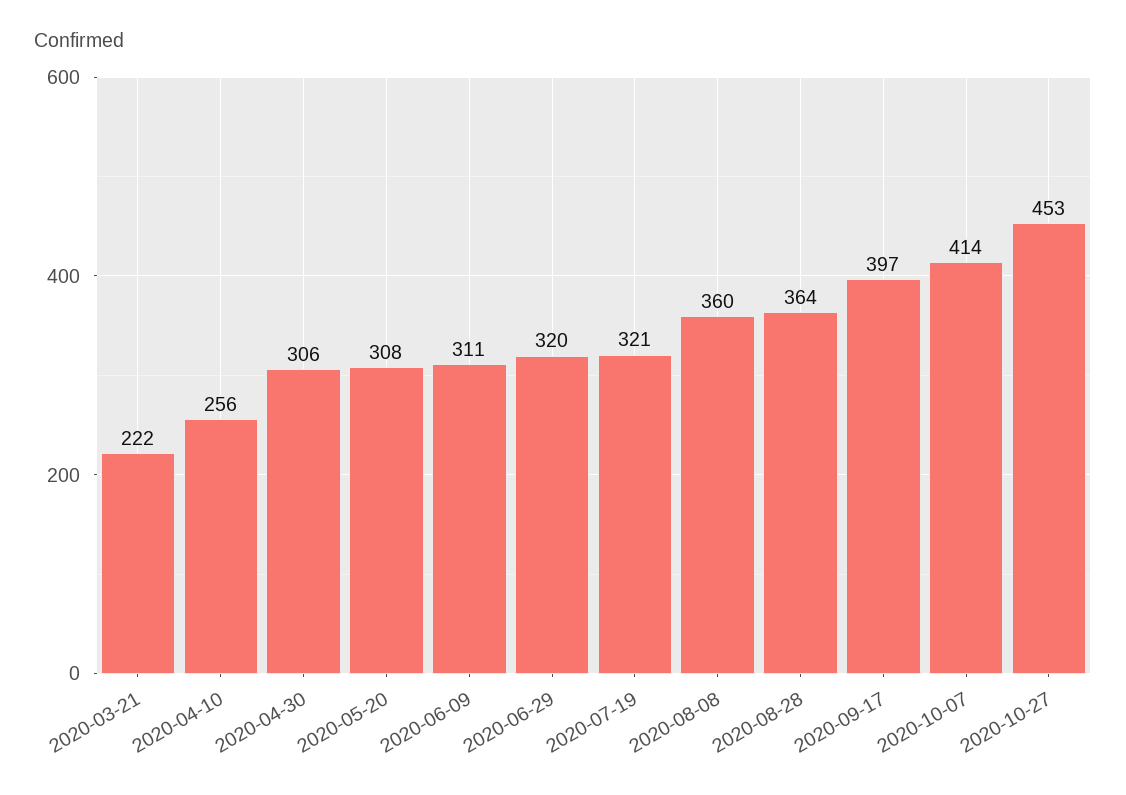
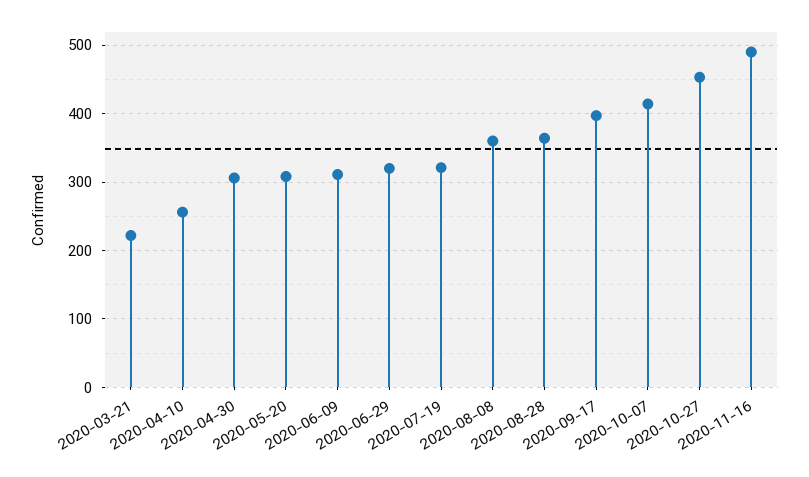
2020-11-16: none -> 490

